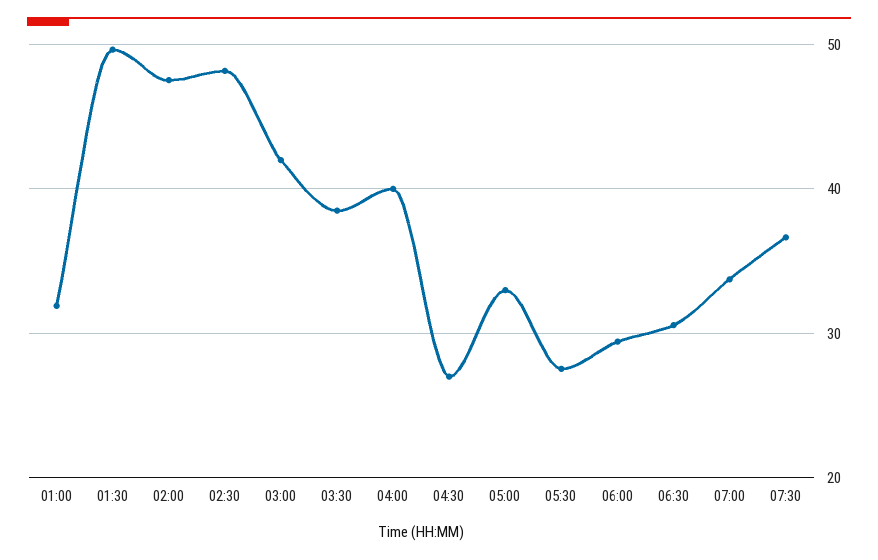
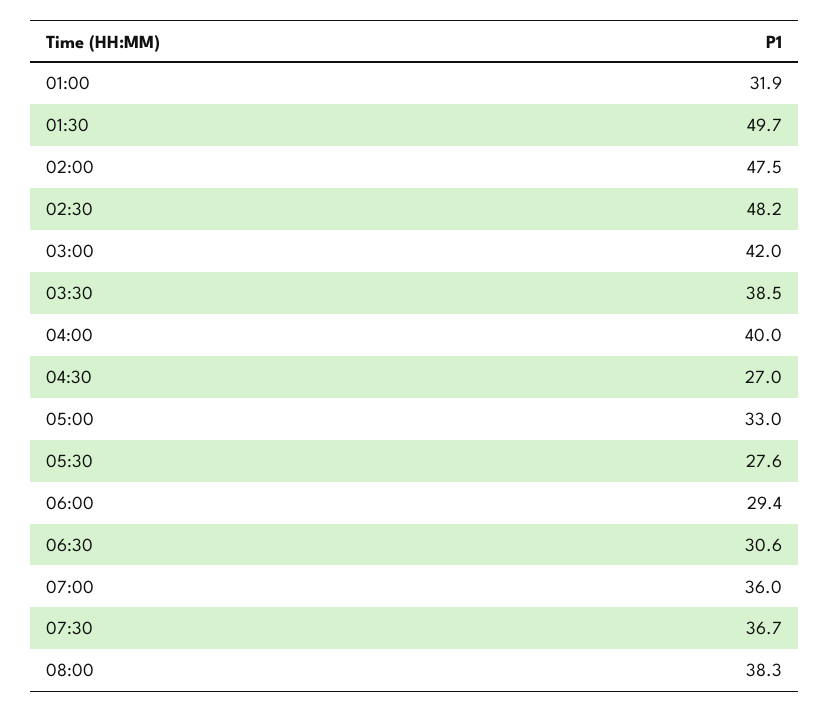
07:00: 34 -> 36
08:00: none -> 38.3

